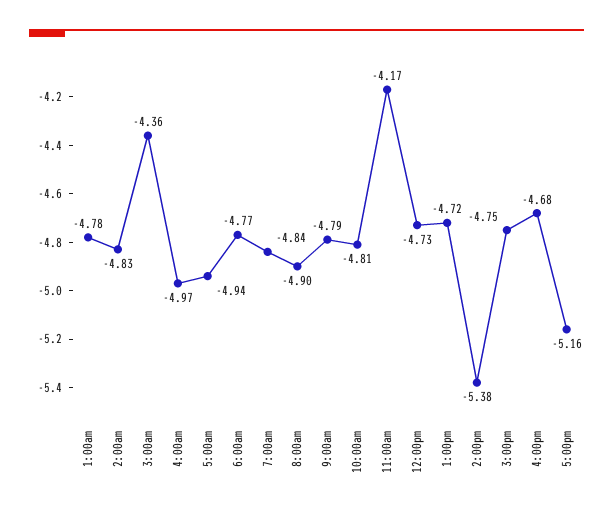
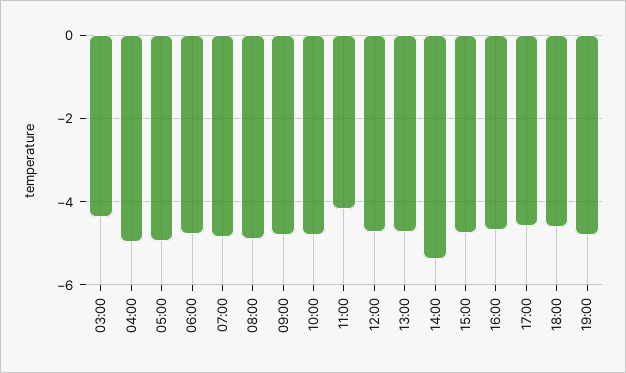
1:00am: -4.78 -> none
2:00am: -4.83 -> none
5:00pm: -5.16 -> -4.6
18:00: none -> -4.6
19:00: none -> -4.8

